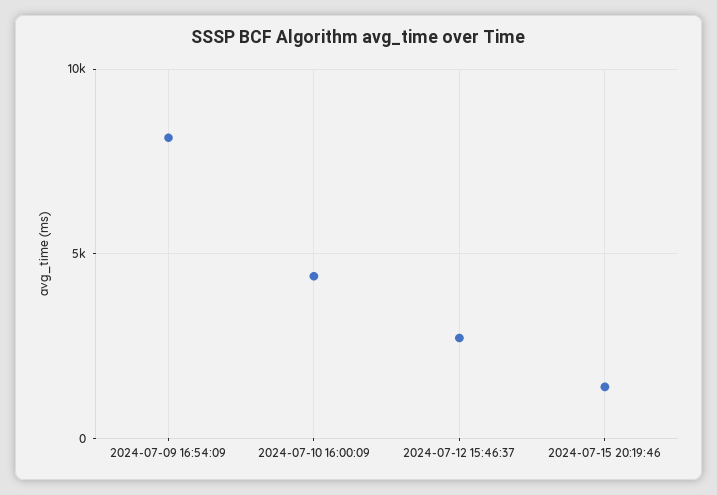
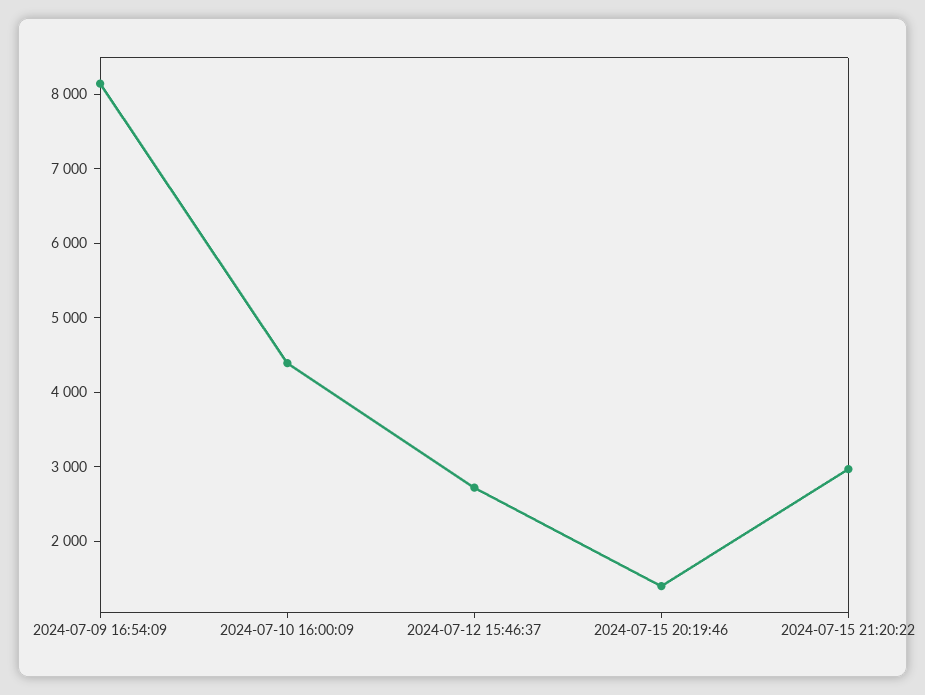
2024-07-15 21:20:22: none -> 3000

